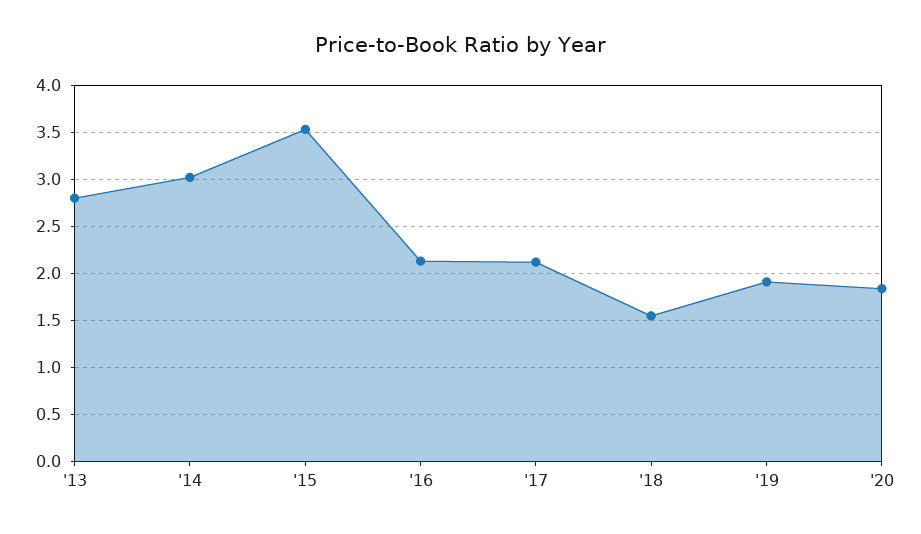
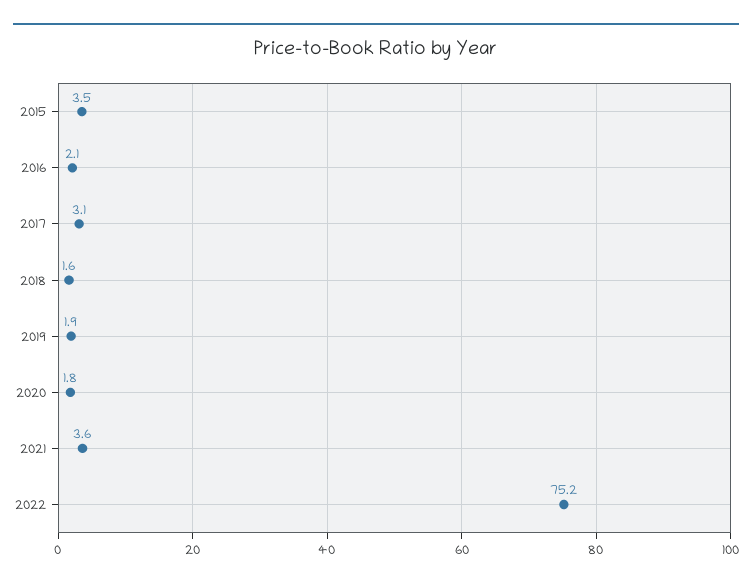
'13: 2.8 -> none
'14: 3 -> none
'17: 2.1 -> 3.1
2021: none -> 3.6
2022: none -> 75.2

